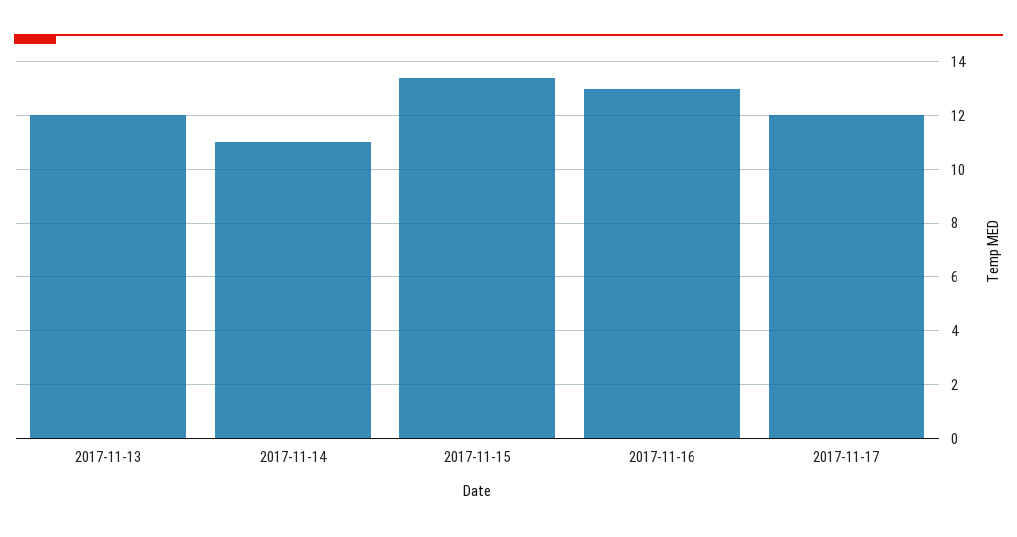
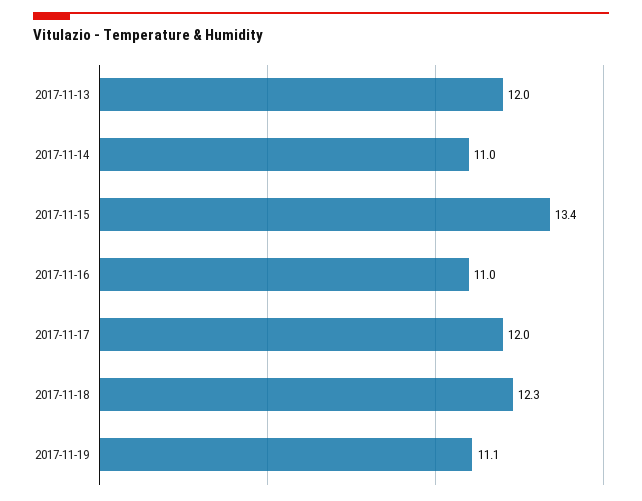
2017-11-16: 13 -> 11
2017-11-18: none -> 12.3
2017-11-19: none -> 11.1

